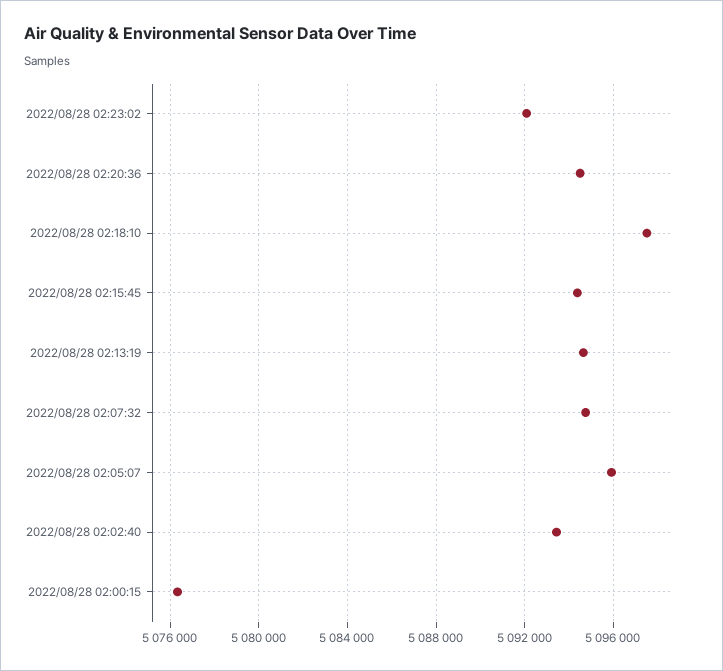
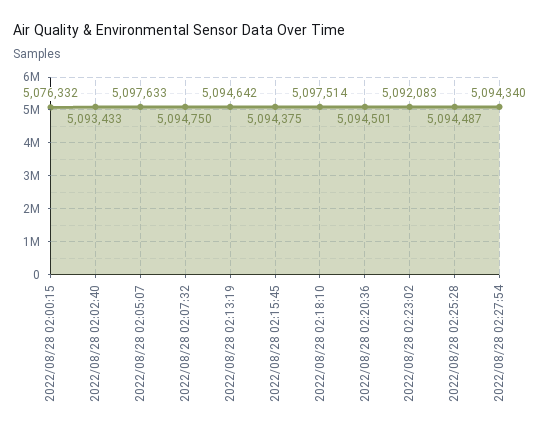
2022/08/28 02:05:07: 5096000 -> 5097633
2022/08/28 02:25:28: none -> 5094487
2022/08/28 02:27:54: none -> 5094340

